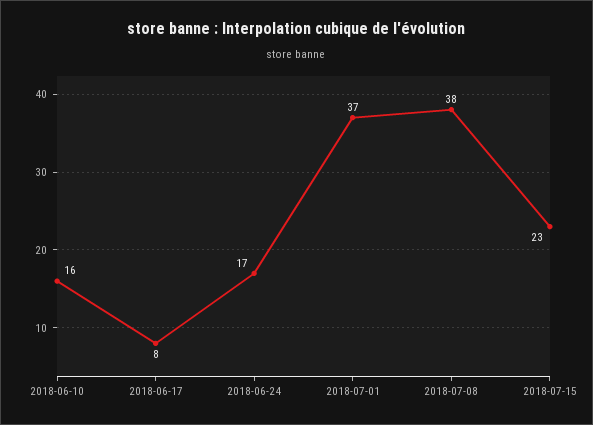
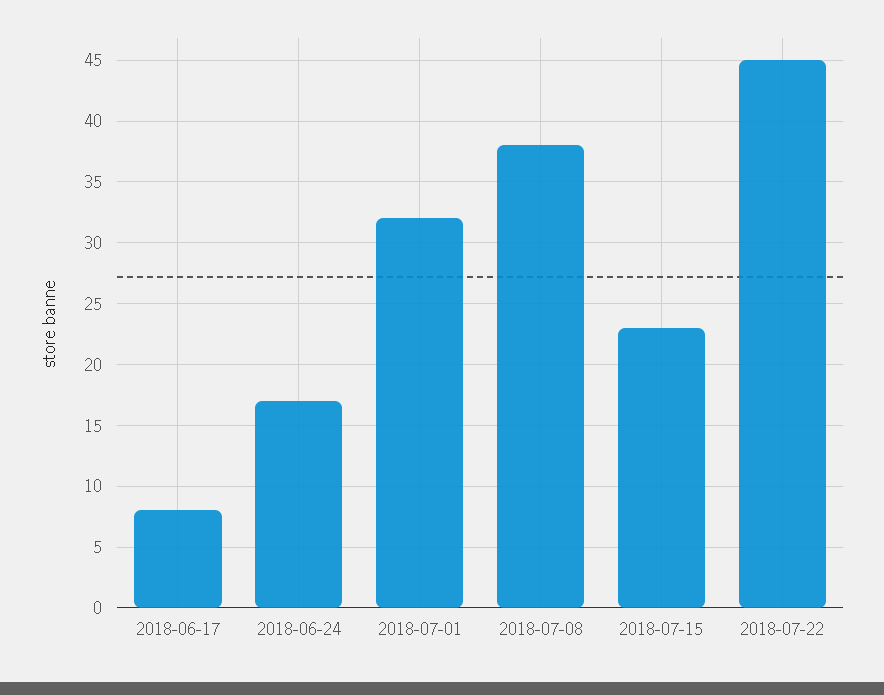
2018-06-10: 16 -> none
2018-07-01: 37 -> 32
2018-07-22: none -> 45

